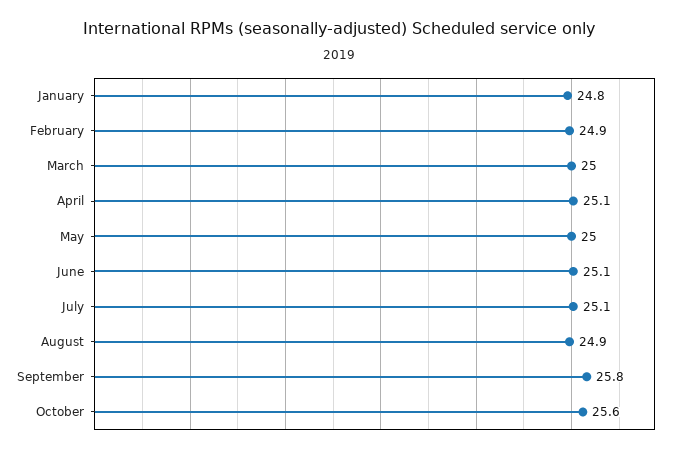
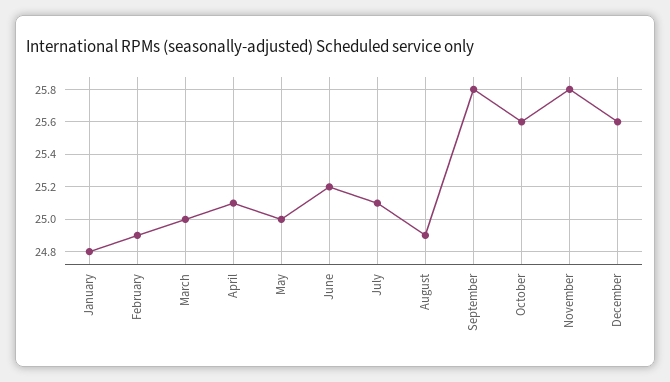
June: 25.1 -> 25.2
November: none -> 25.8
December: none -> 25.6

